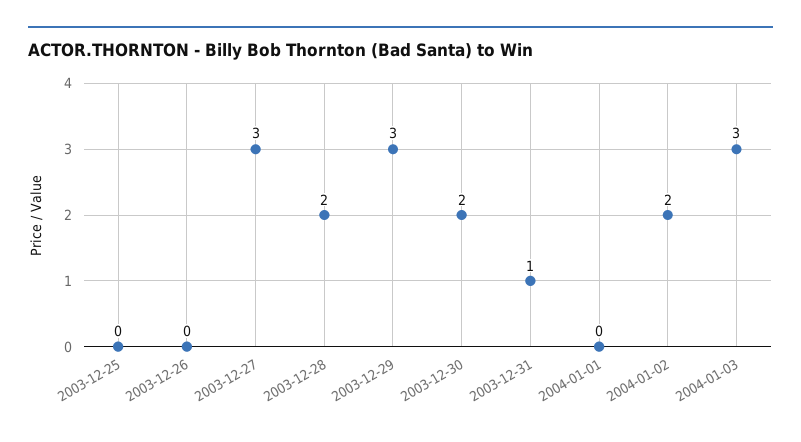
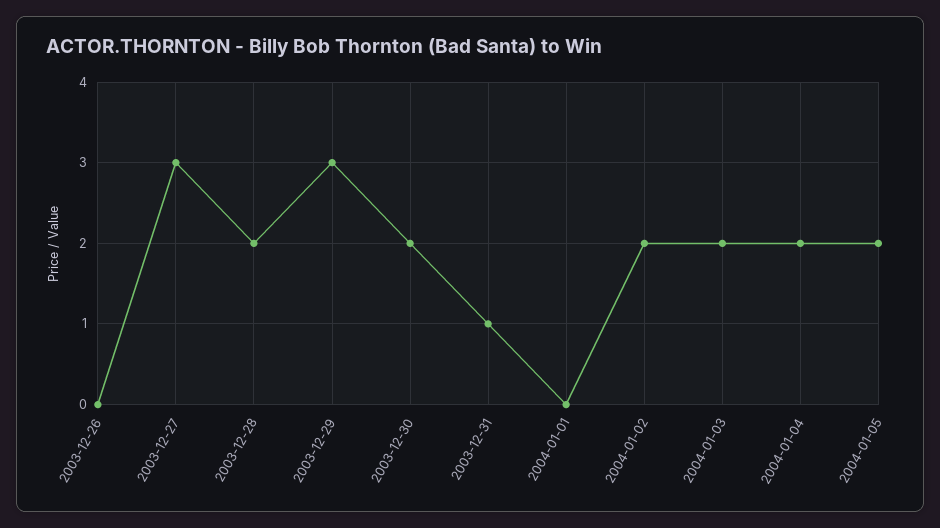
2003-12-25: 0 -> none
2004-01-03: 3 -> 2
2004-01-04: none -> 2
2004-01-05: none -> 2

